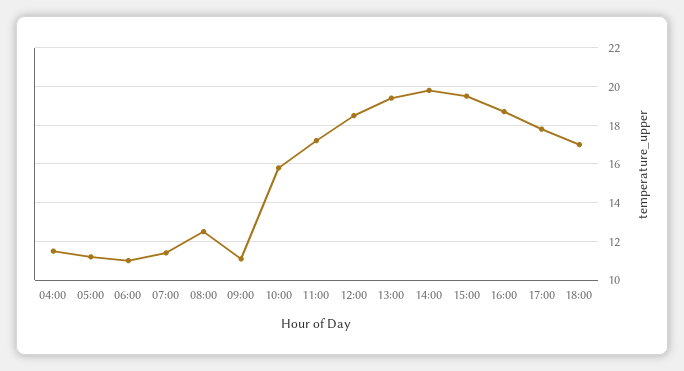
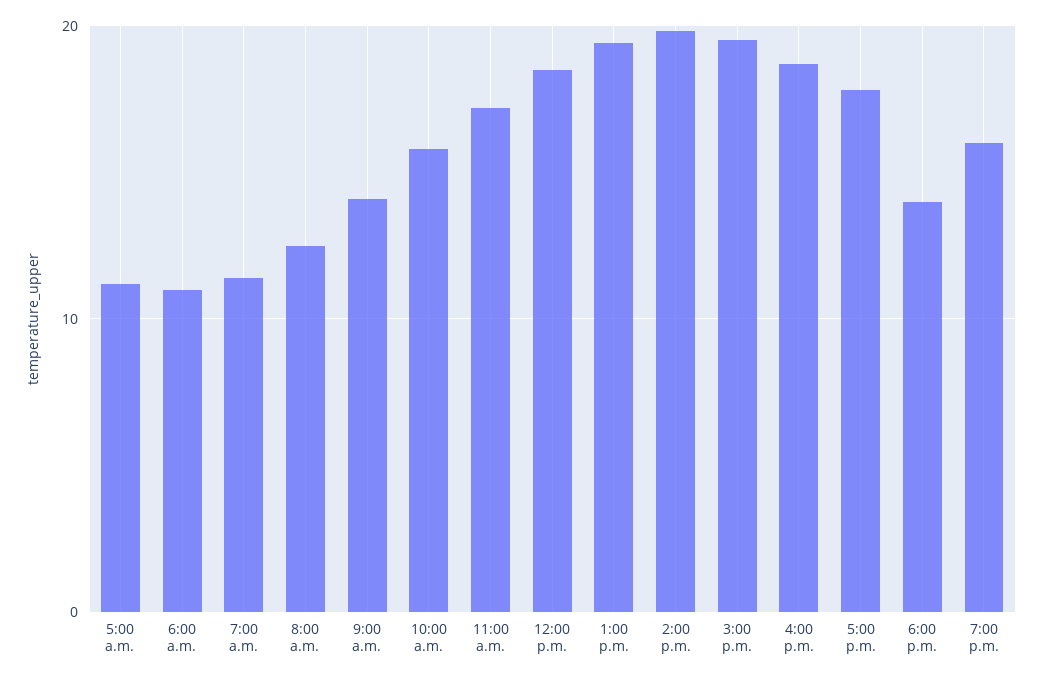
04:00: 11.5 -> none
09:00: 11 -> 14
18:00: 17 -> 14
7:00 p.m.: none -> 16

